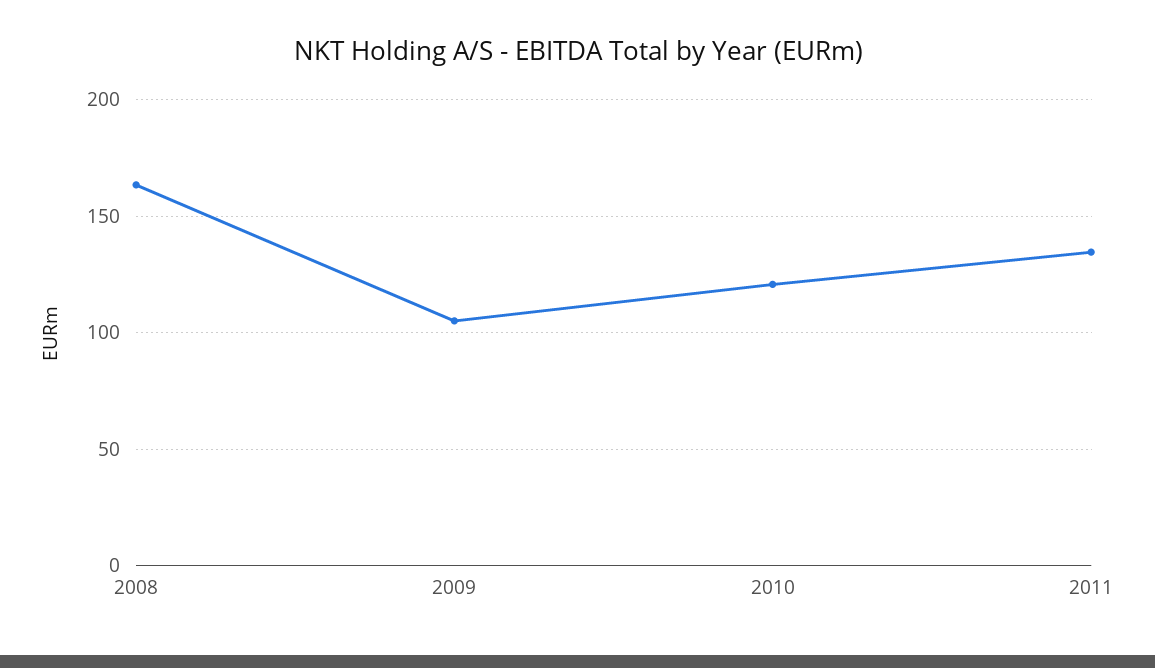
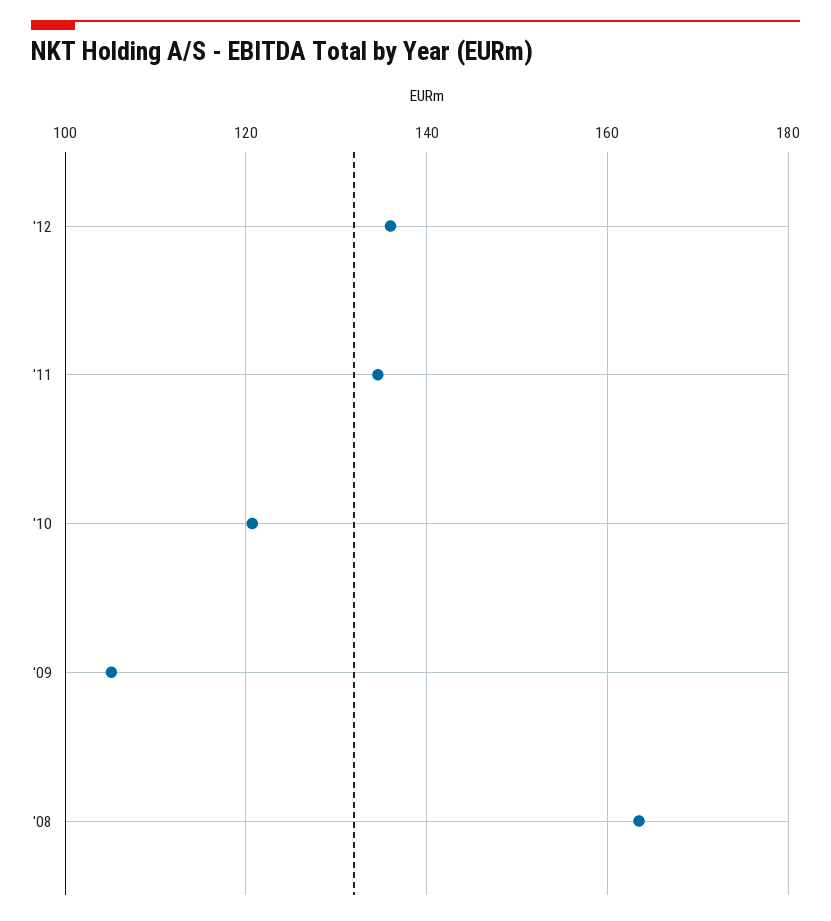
'12: none -> 136

